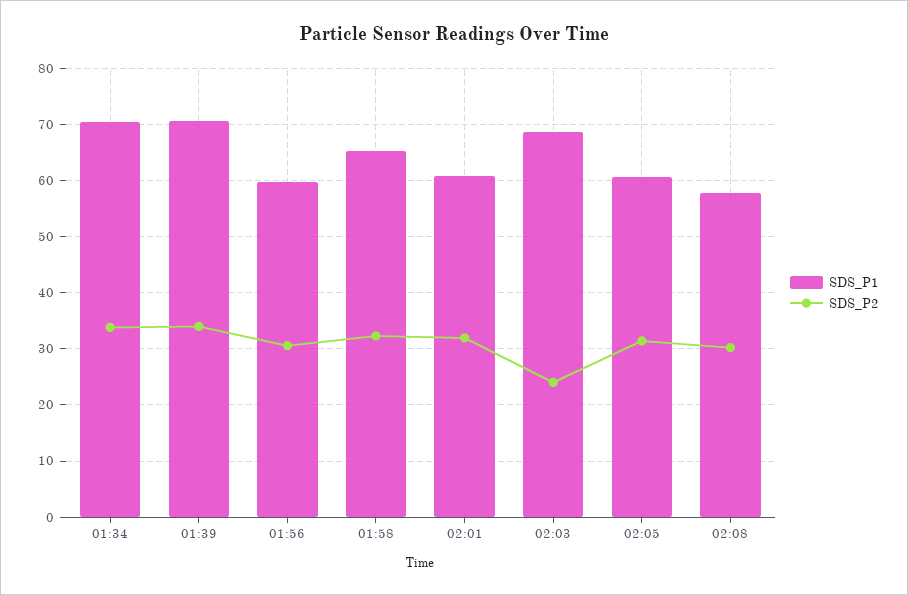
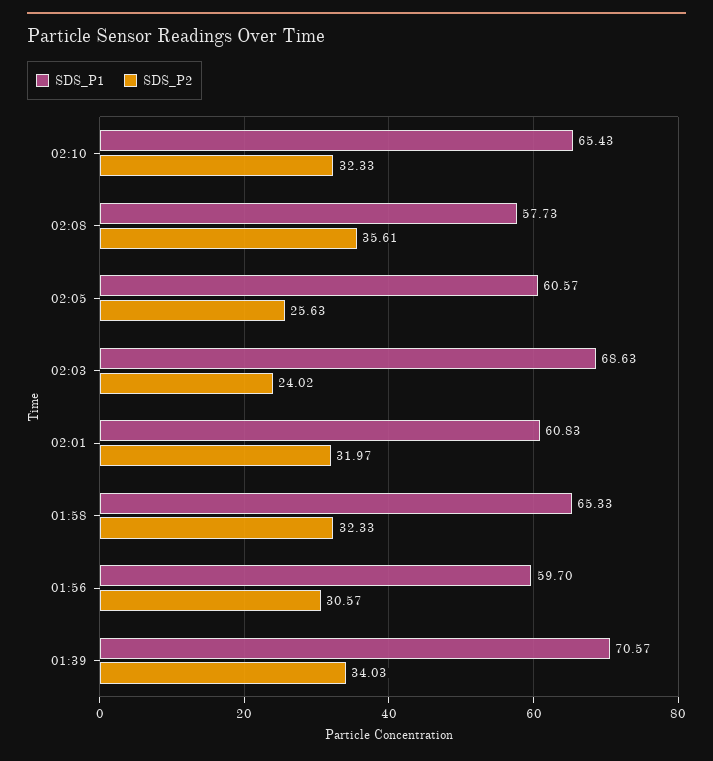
SDS_P1, 01:34: 70 -> none
SDS_P2, 01:34: 34 -> none
SDS_P2, 02:05: 32 -> 25.63
SDS_P2, 02:08: 30 -> 35.61
SDS_P1, 02:10: none -> 65.43
SDS_P2, 02:10: none -> 32.33

